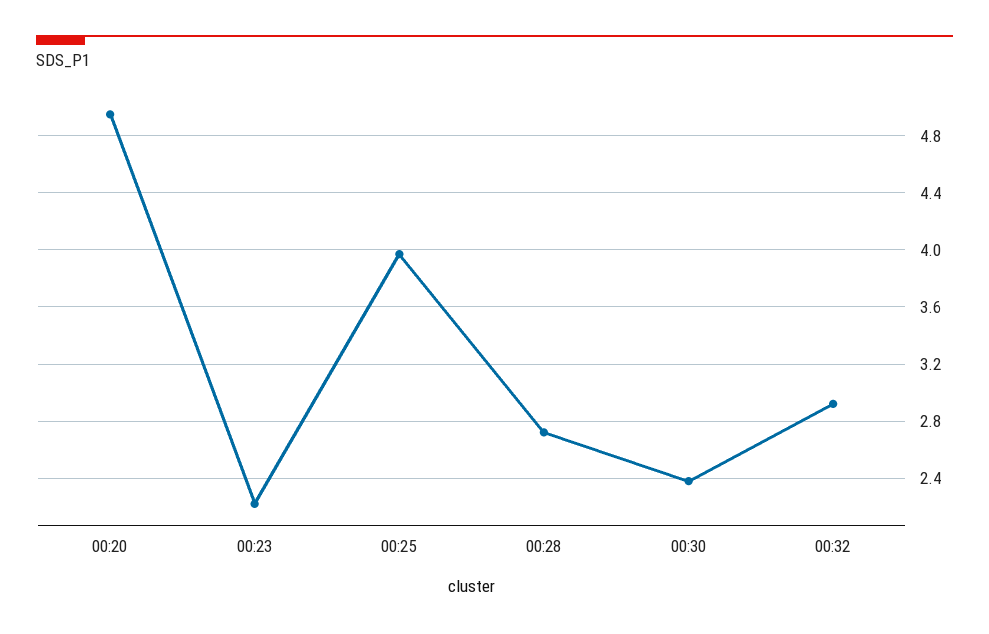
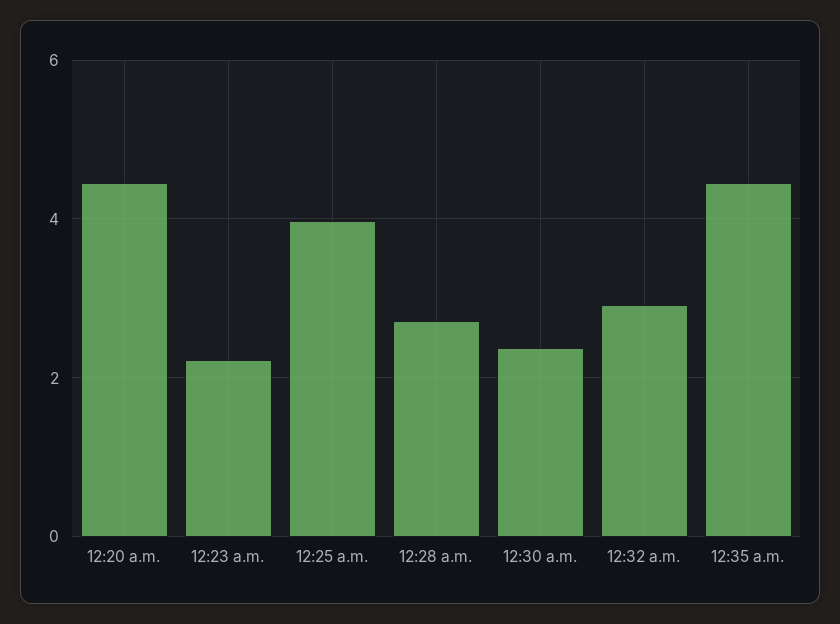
00:20: 4.95 -> 4.4
12:35 a.m.: none -> 4.4

